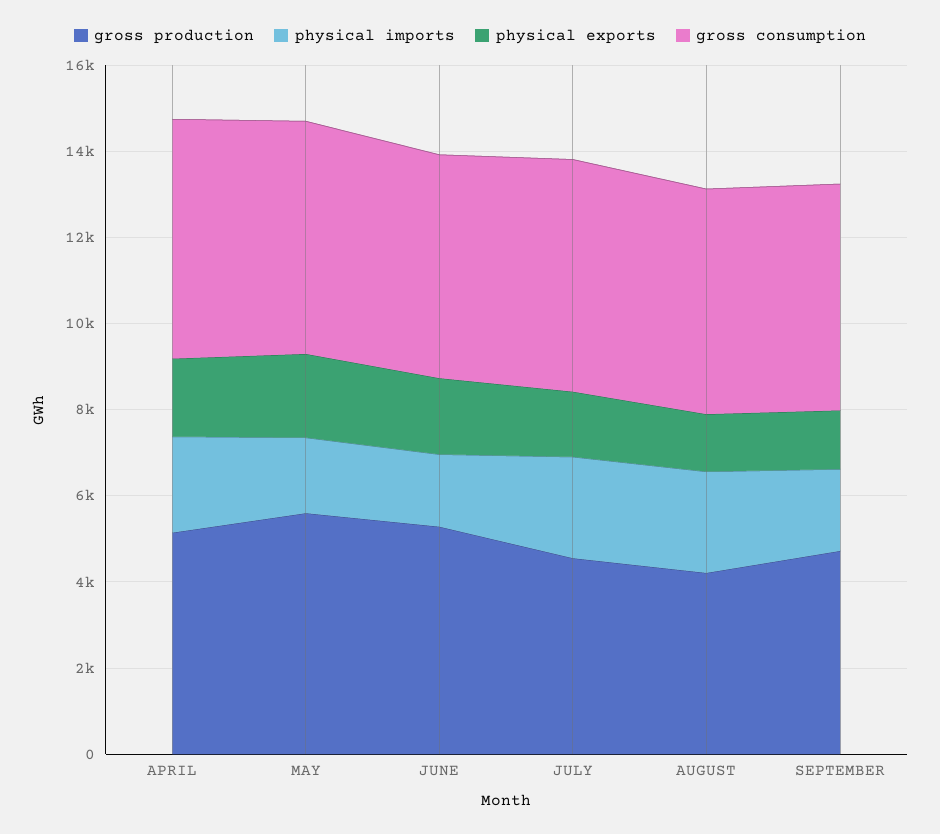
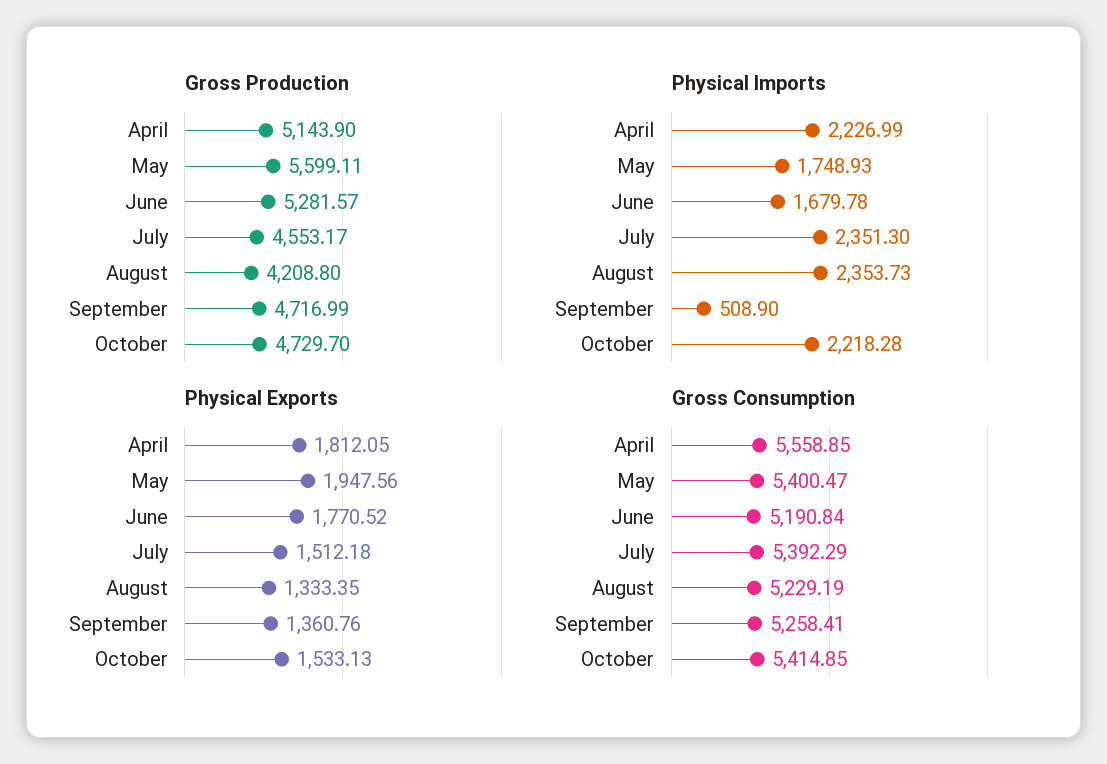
physical imports, SEPTEMBER: 2000 -> 508.9
gross production, October: none -> 4729.7
physical imports, October: none -> 2218.28
physical exports, October: none -> 1533.13
gross consumption, October: none -> 5414.85

